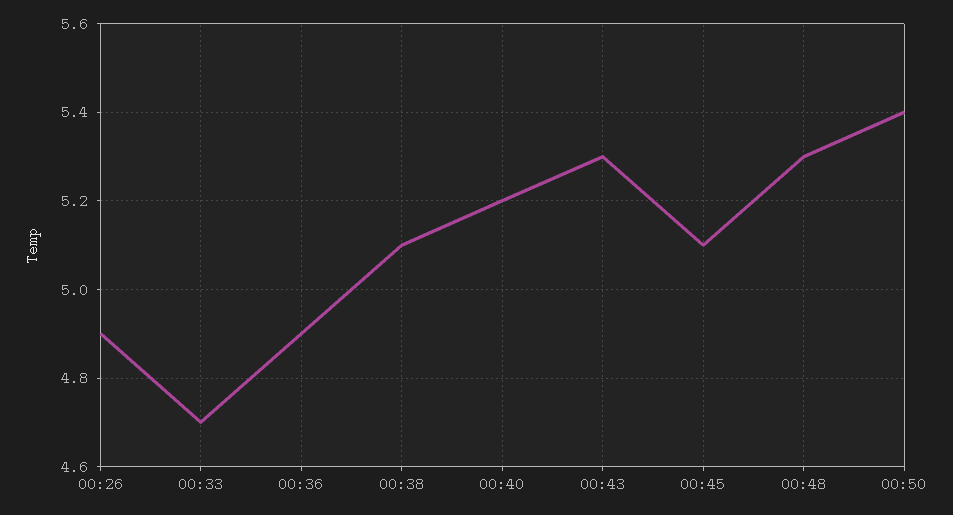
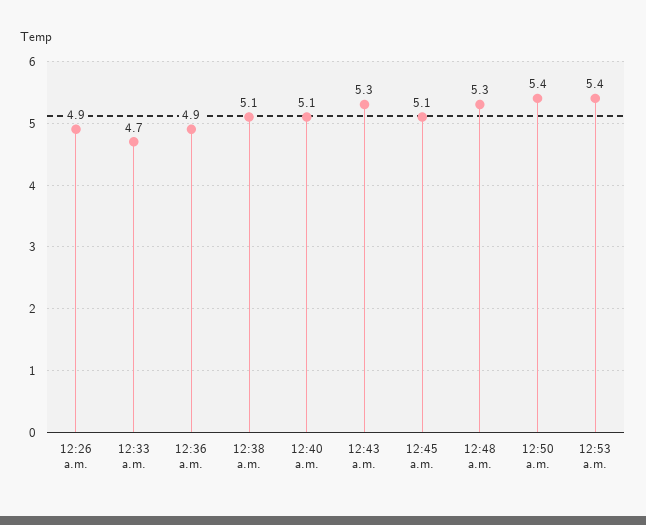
00:40: 5.2 -> 5.1
12:53 a.m.: none -> 5.4

